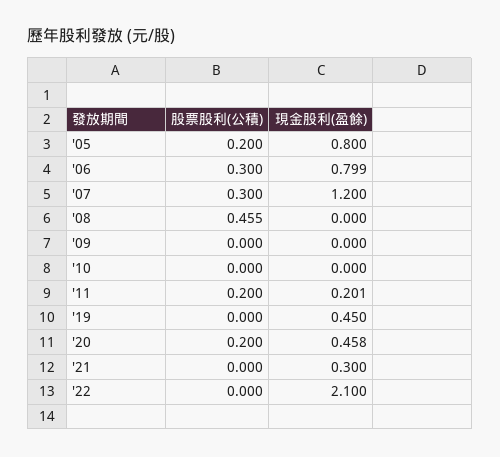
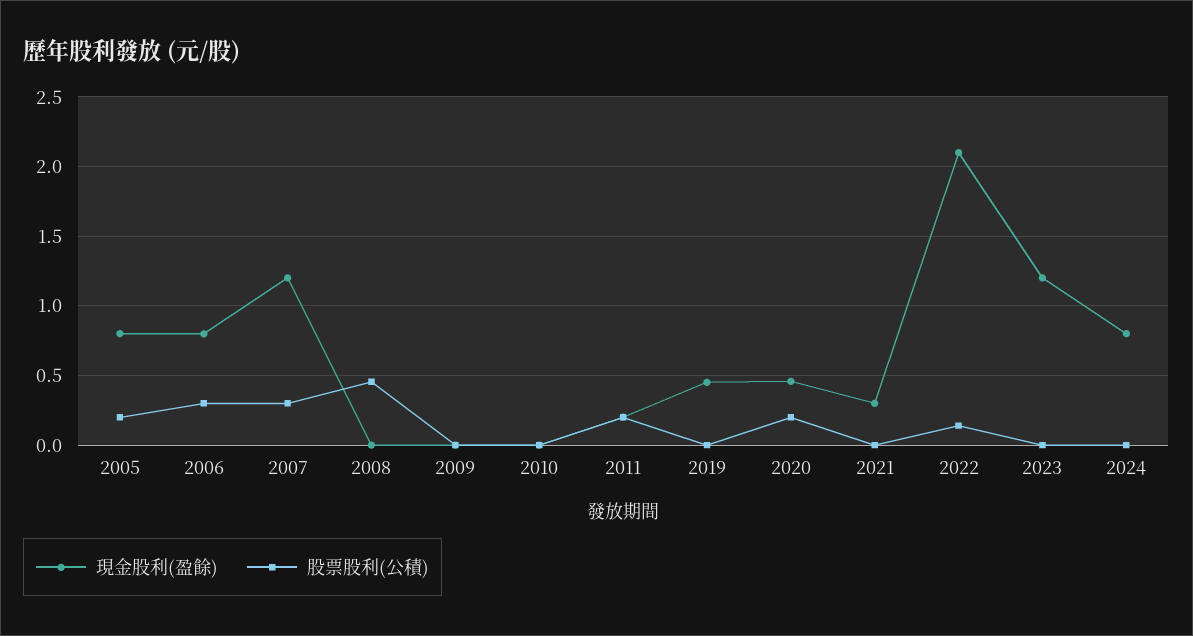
股票股利(公積), '22: 0 -> 0.15
現金股利(盈餘), 2023: none -> 1.2
股票股利(公積), 2023: none -> 0
現金股利(盈餘), 2024: none -> 0.8
股票股利(公積), 2024: none -> 0

